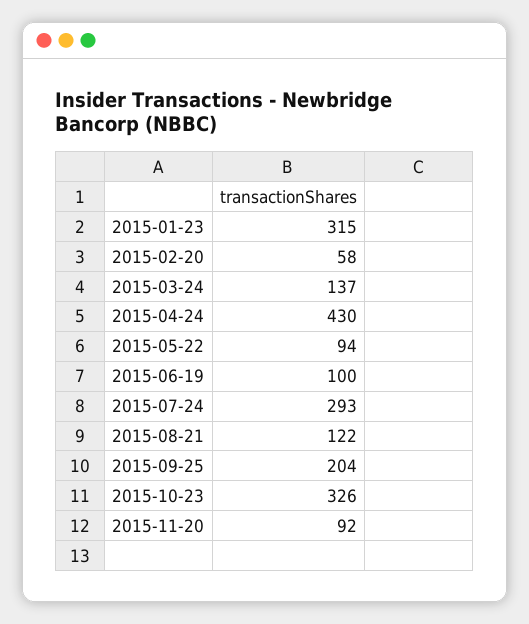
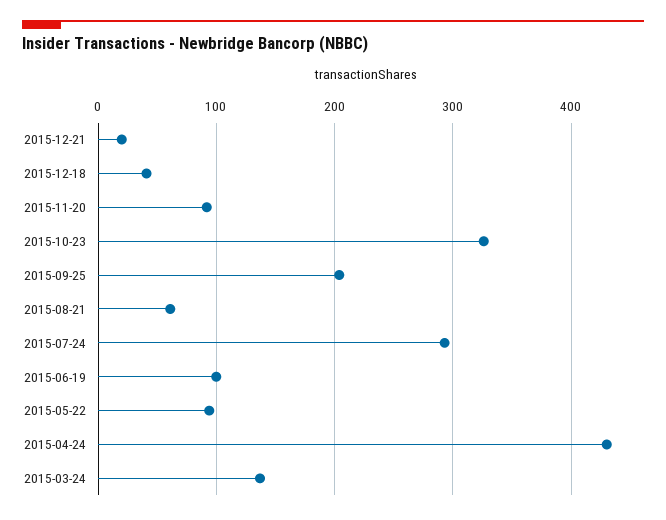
2015-01-23: 315 -> none
2015-02-20: 58 -> none
2015-08-21: 122 -> 60
2015-12-21: none -> 20
2015-12-18: none -> 40

